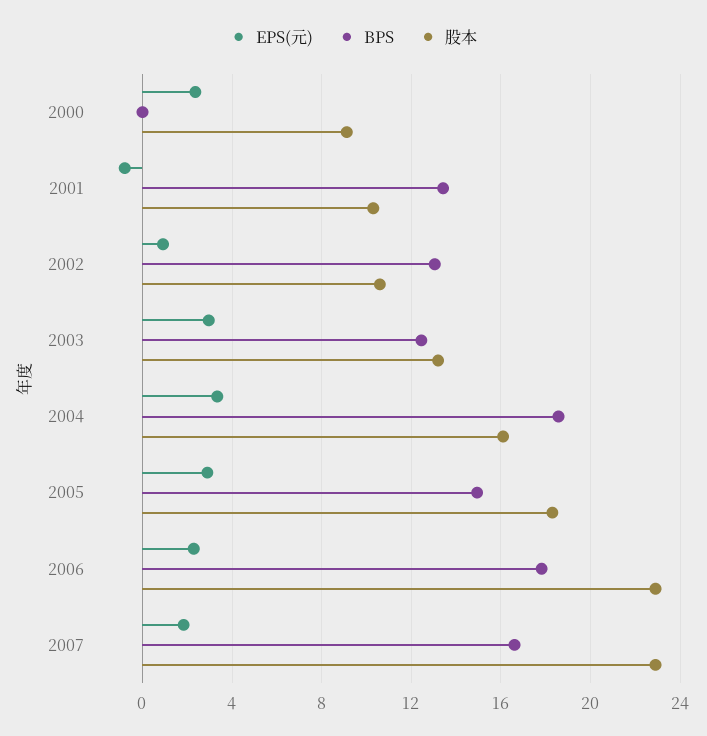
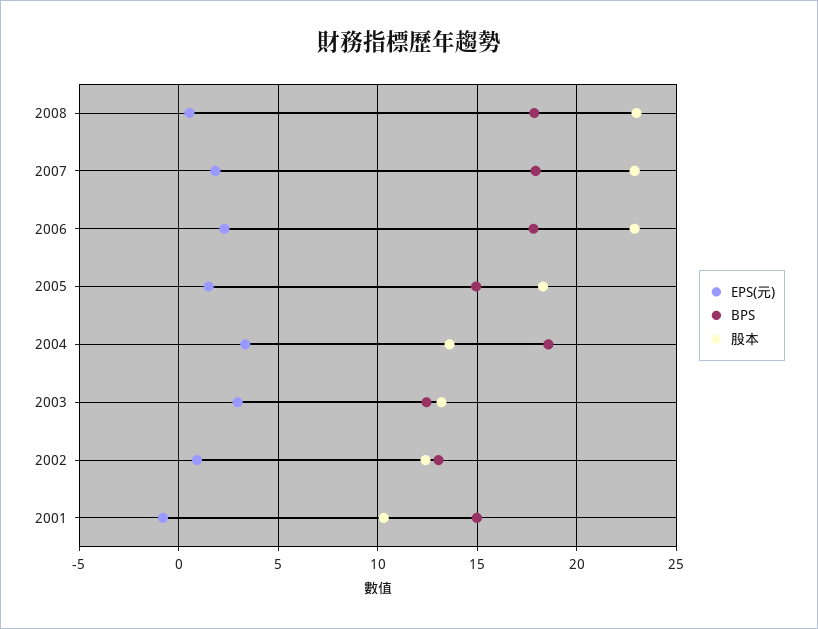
EPS(元), 2000: 2.5 -> none
BPS, 2000: 0 -> none
股本, 2000: 9 -> none
BPS, 2001: 13.5 -> 15
股本, 2002: 10.5 -> 12.5
股本, 2004: 16 -> 13.5
EPS(元), 2005: 3 -> 1.5
BPS, 2007: 16.5 -> 18
EPS(元), 2008: none -> 0.5
BPS, 2008: none -> 18
股本, 2008: none -> 23

